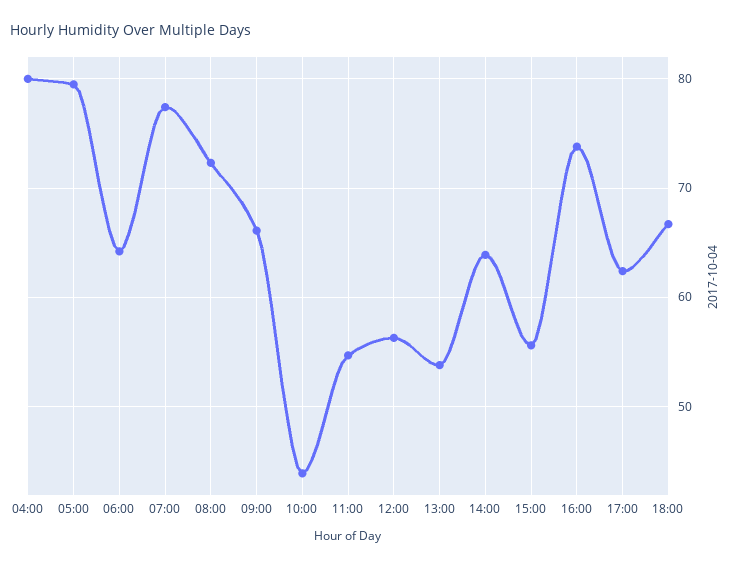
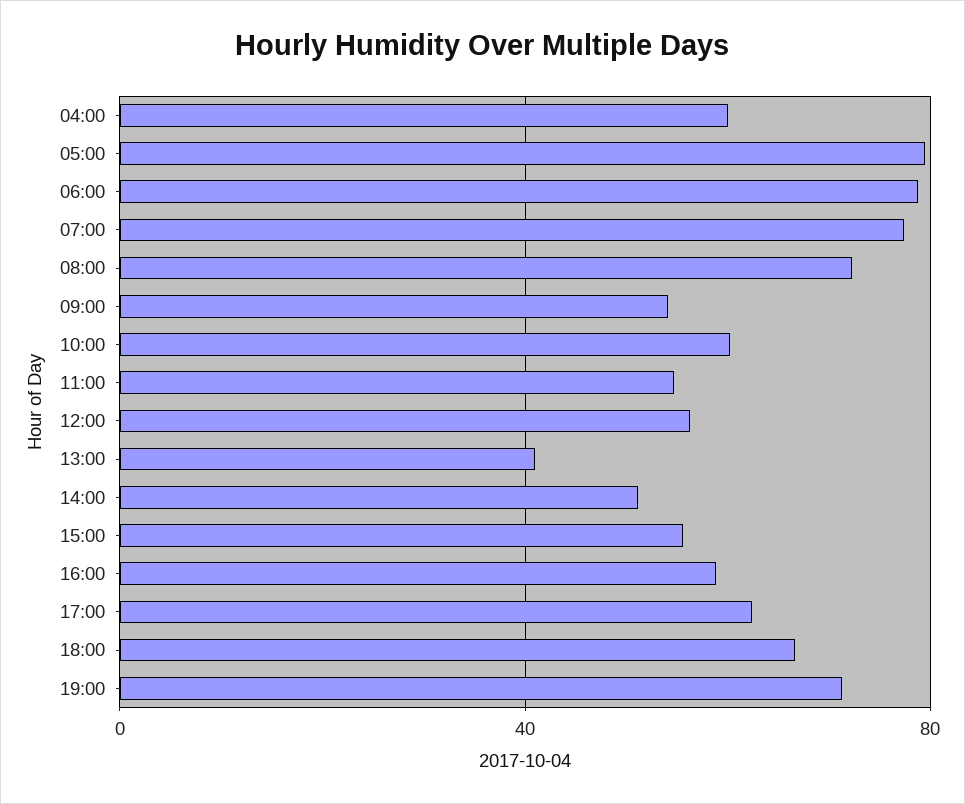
04:00: 80 -> 60
06:00: 64 -> 80
09:00: 66 -> 55
10:00: 44 -> 60
13:00: 54 -> 40
14:00: 64 -> 50
16:00: 74 -> 60
19:00: none -> 70

